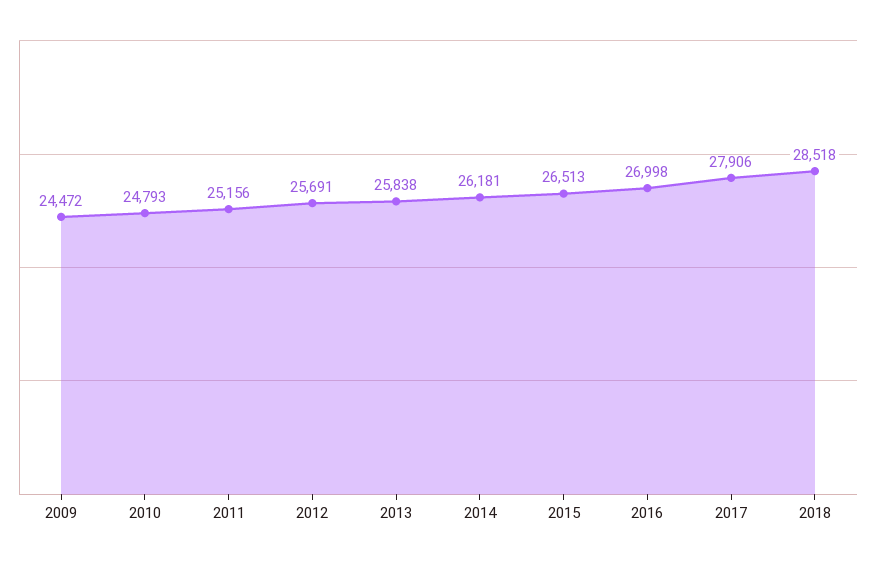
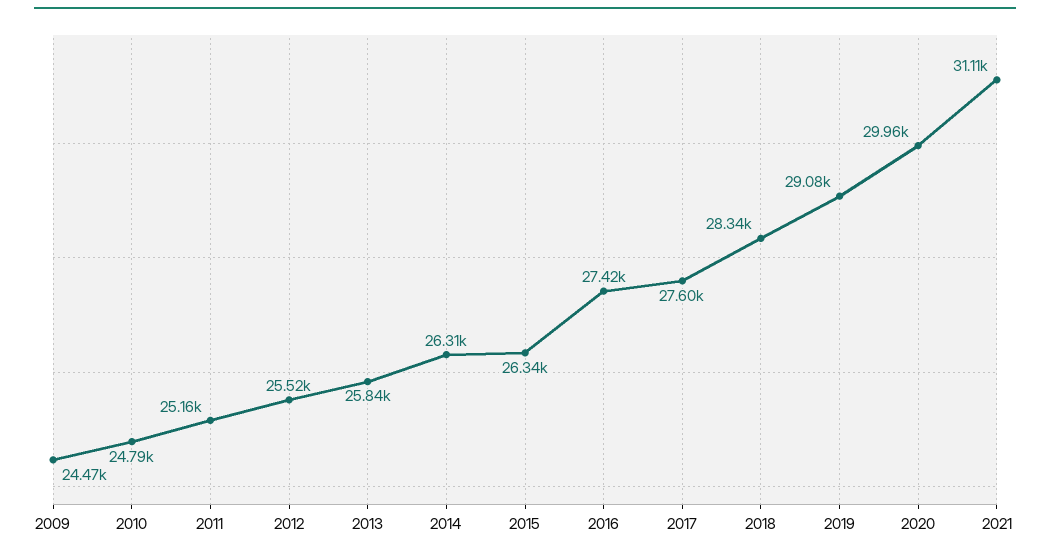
2012: 25691 -> 25520
2014: 26181 -> 26310
2015: 26513 -> 26340
2016: 26998 -> 27420
2017: 27906 -> 27600
2018: 28518 -> 28340
2019: none -> 29080
2020: none -> 29960
2021: none -> 31110

